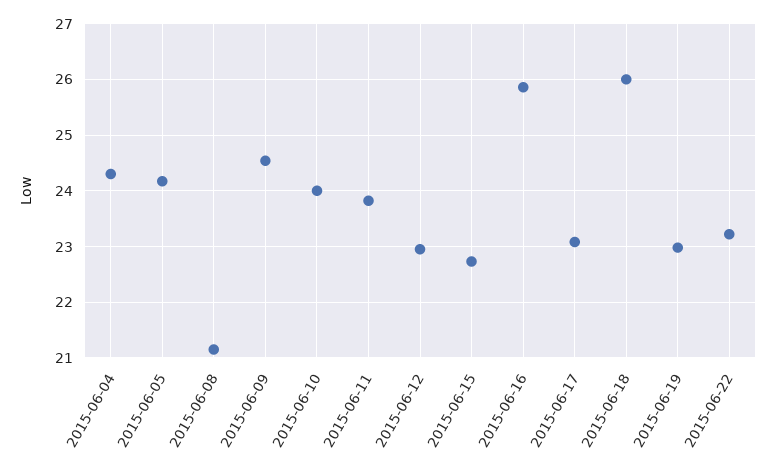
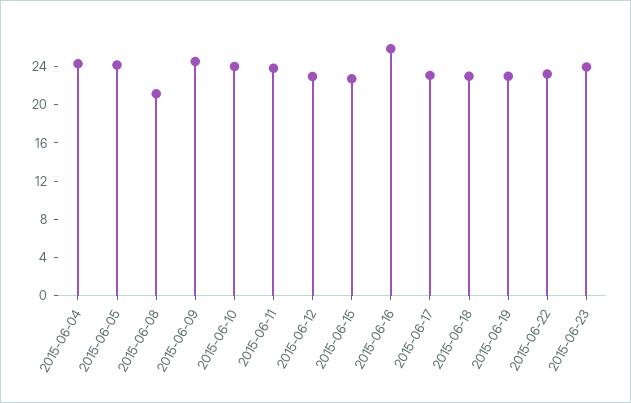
2015-06-18: 26 -> 23
2015-06-23: none -> 24

